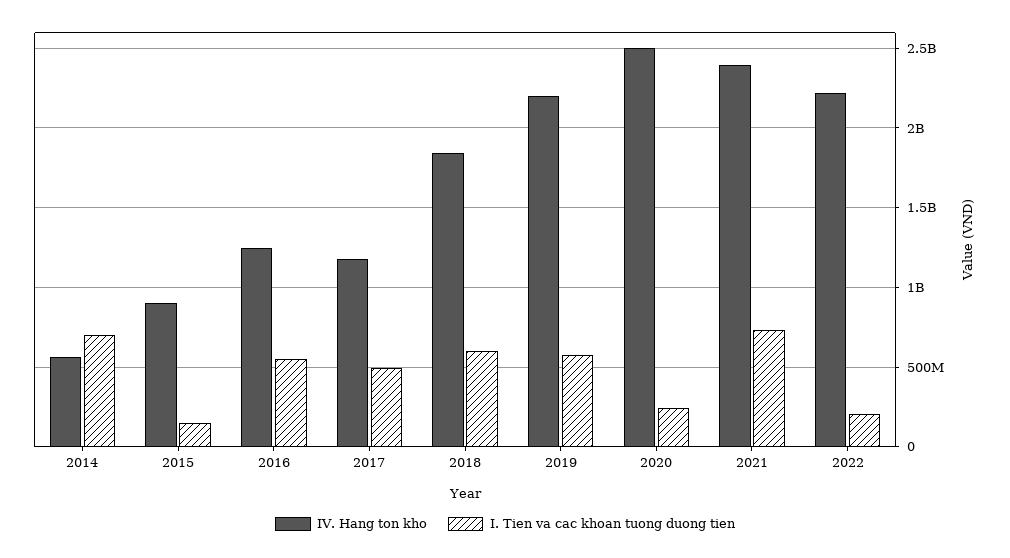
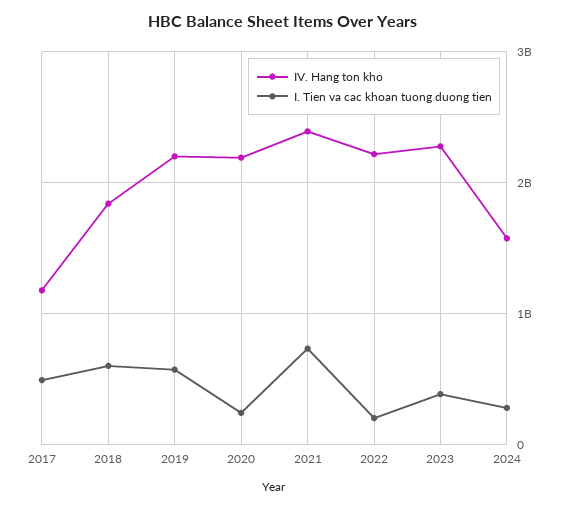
IV. Hang ton kho, 2014: 550000000 -> none
I. Tien va cac khoan tuong duong tien, 2014: 700000000 -> none
IV. Hang ton kho, 2015: 900000000 -> none
I. Tien va cac khoan tuong duong tien, 2015: 150000000 -> none
IV. Hang ton kho, 2016: 1250000000 -> none
I. Tien va cac khoan tuong duong tien, 2016: 550000000 -> none
IV. Hang ton kho, 2020: 2500000000 -> 2200000000
IV. Hang ton kho, 2023: none -> 2300000000
I. Tien va cac khoan tuong duong tien, 2023: none -> 400000000
IV. Hang ton kho, 2024: none -> 1600000000
I. Tien va cac khoan tuong duong tien, 2024: none -> 300000000

